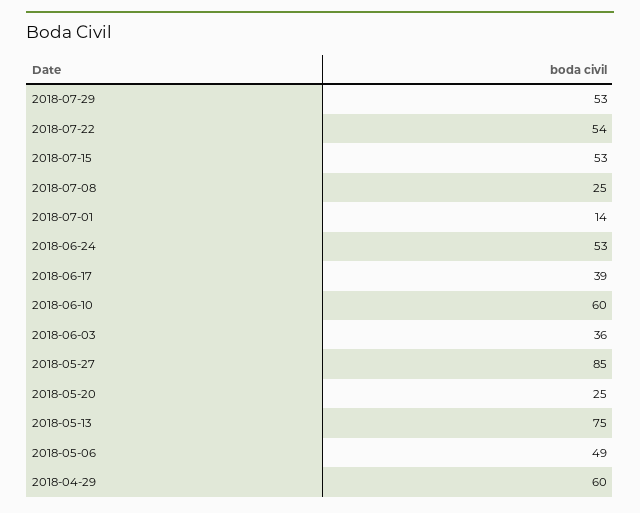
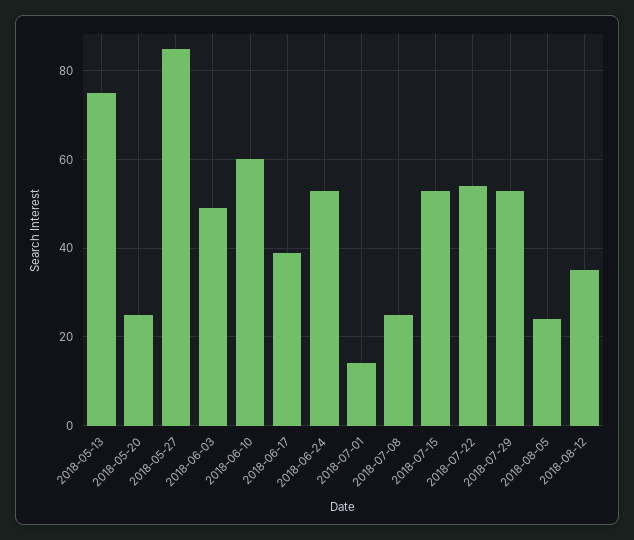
2018-06-03: 36 -> 50
2018-05-06: 49 -> none
2018-04-29: 60 -> none
2018-08-05: none -> 25
2018-08-12: none -> 35

